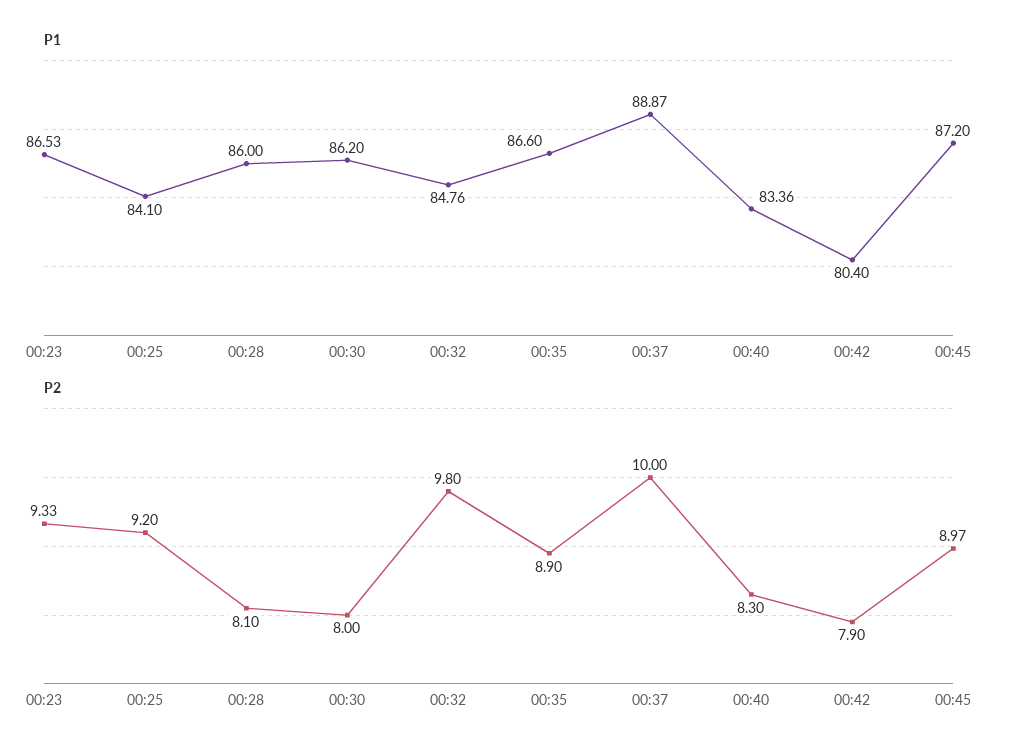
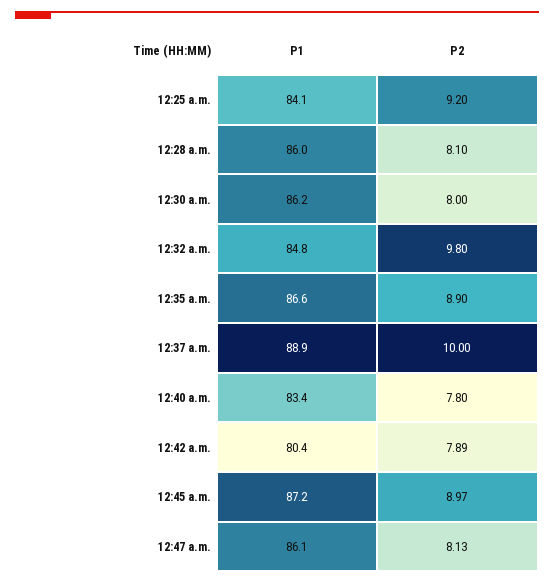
P1, 00:23: 86.53 -> none
P2, 00:23: 9.33 -> none
P2, 00:40: 8.3 -> 7.8
P2, 00:42: 7.9 -> 7.89
P1, 12:47 a.m.: none -> 86.1
P2, 12:47 a.m.: none -> 8.13

